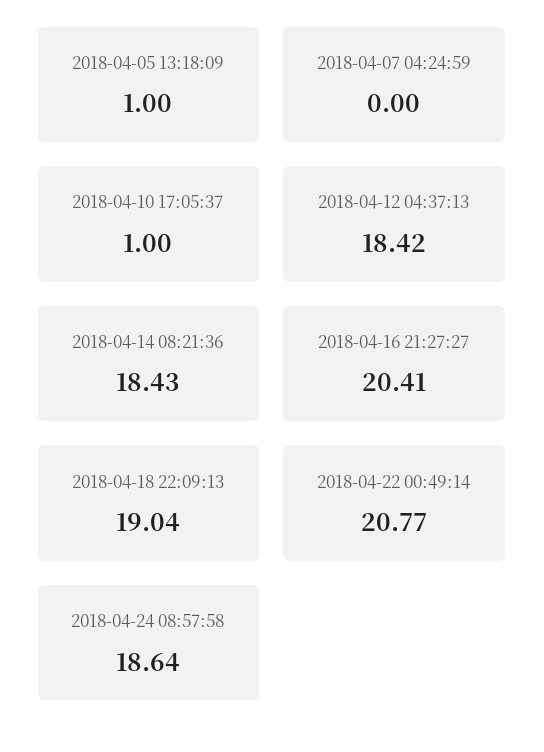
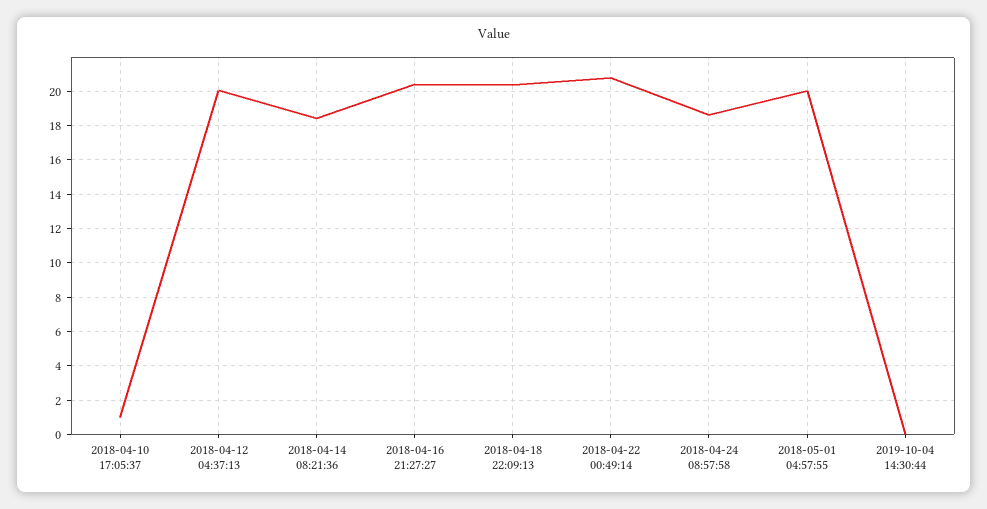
2018-04-05 13:18:09: 1 -> none
2018-04-07 04:24:59: 0 -> none
2018-04-12 04:37:13: 18.42 -> 20
2018-04-18 22:09:13: 19.04 -> 20.5
2018-05-01 04:57:55: none -> 20
2019-10-04 14:30:44: none -> 0

